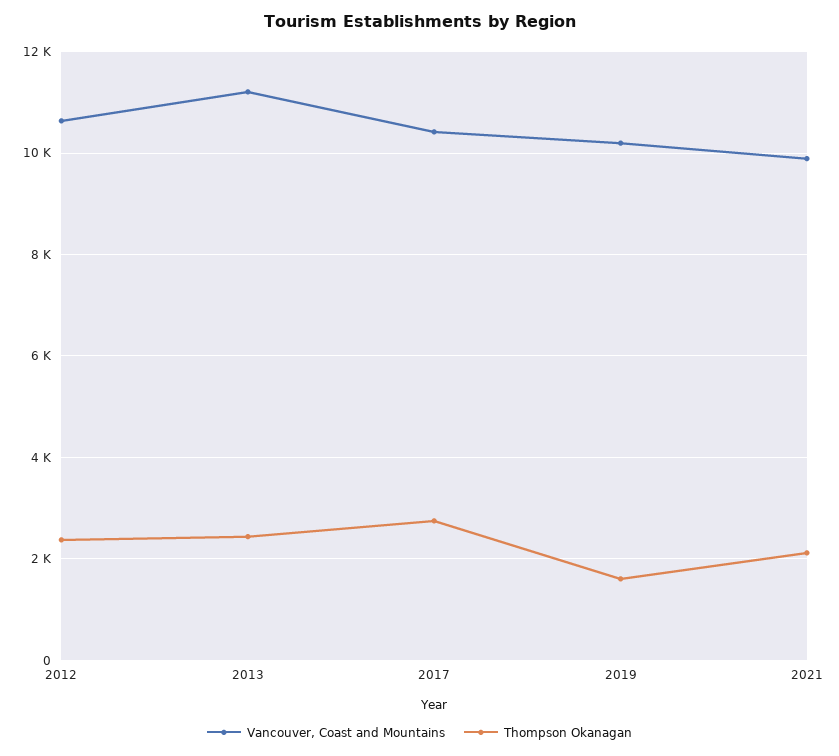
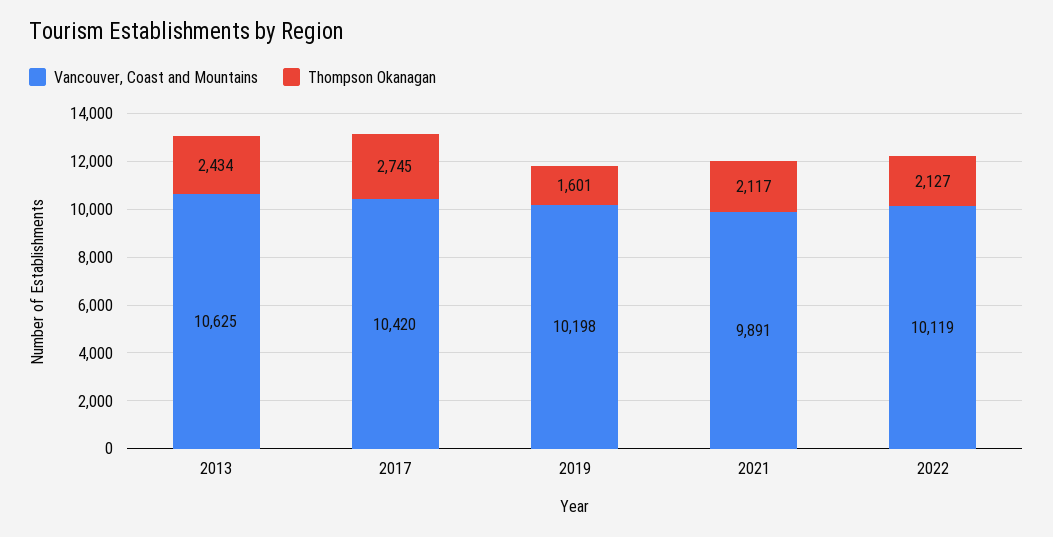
Vancouver, Coast and Mountains, 2012: 10600 -> none
Thompson Okanagan, 2012: 2400 -> none
Vancouver, Coast and Mountains, 2013: 11200 -> 10625
Vancouver, Coast and Mountains, 2022: none -> 10119
Thompson Okanagan, 2022: none -> 2127

